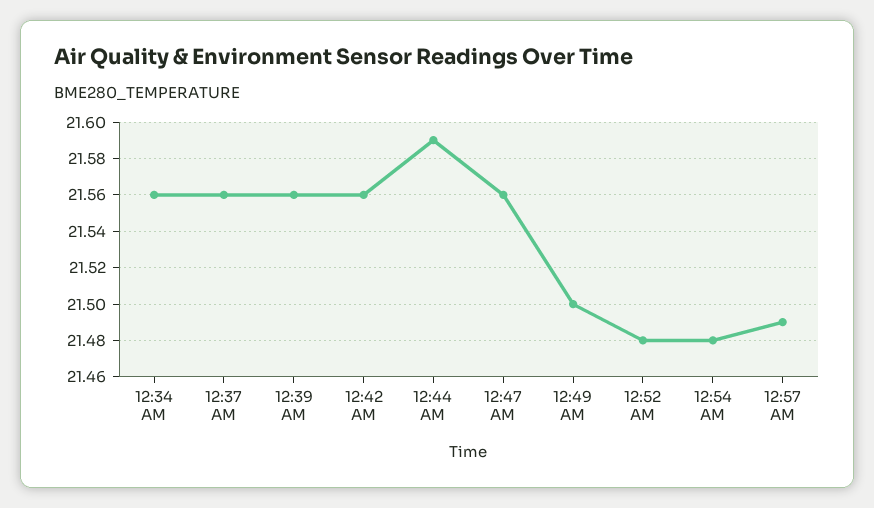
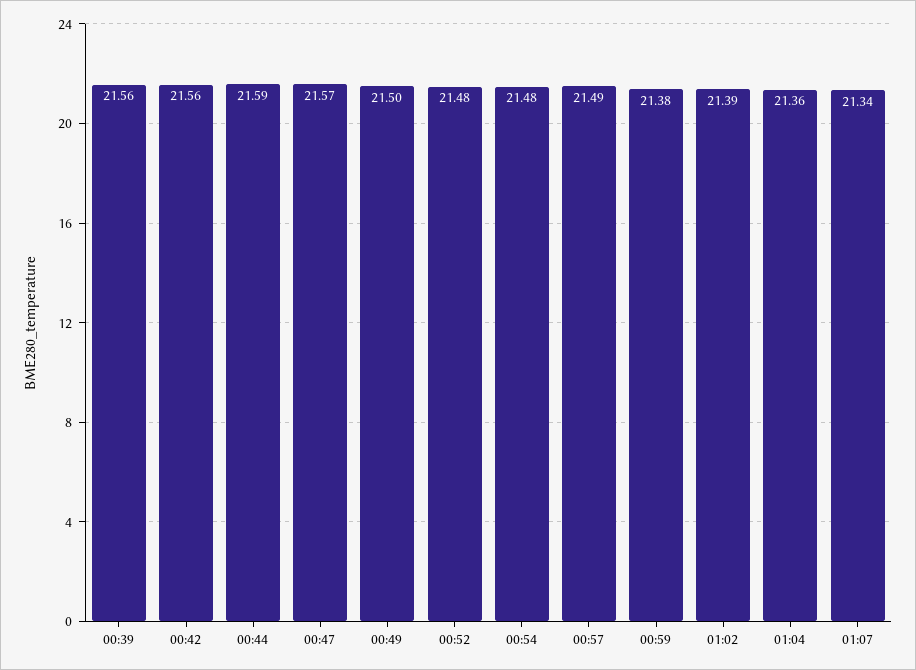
12:34 AM: 21.56 -> none
12:37 AM: 21.56 -> none
12:47 AM: 21.56 -> 21.57
00:59: none -> 21.38
01:02: none -> 21.39
01:04: none -> 21.36
01:07: none -> 21.34

